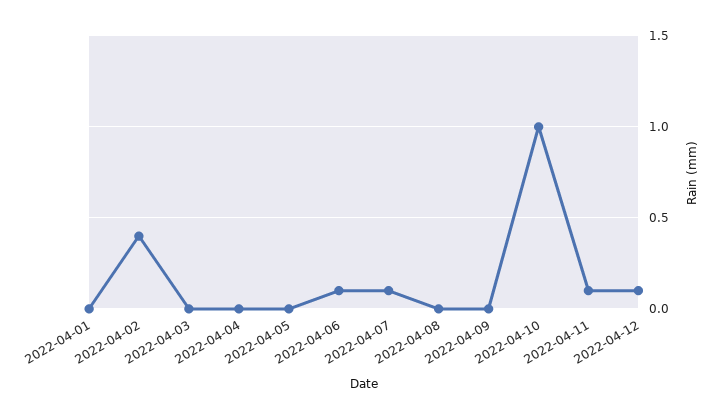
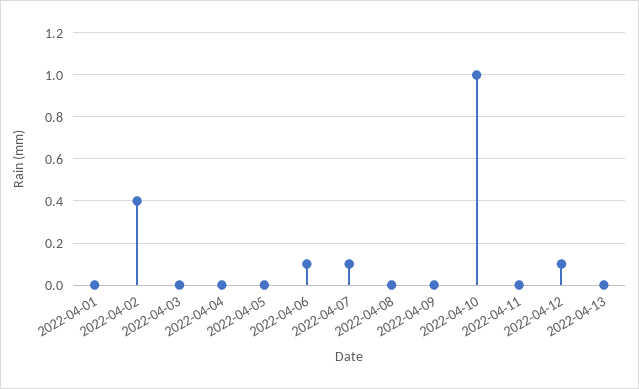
2022-04-11: 0.1 -> 0
2022-04-13: none -> 0

